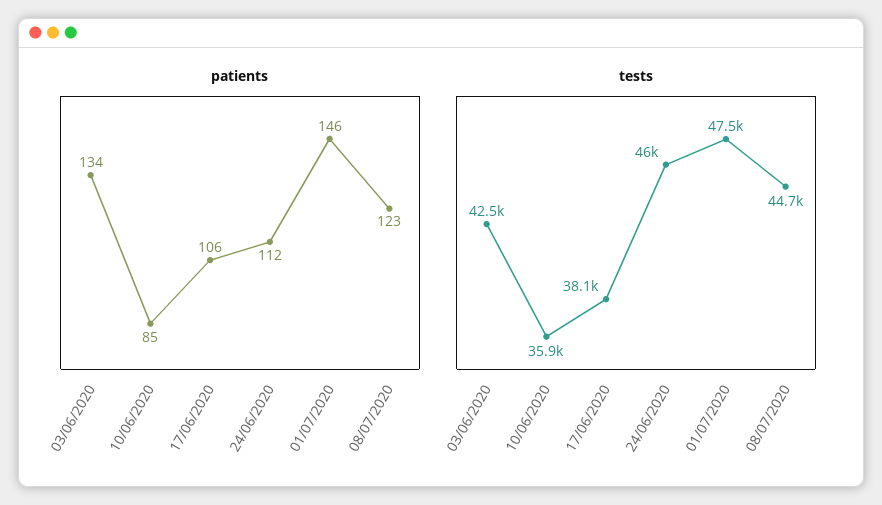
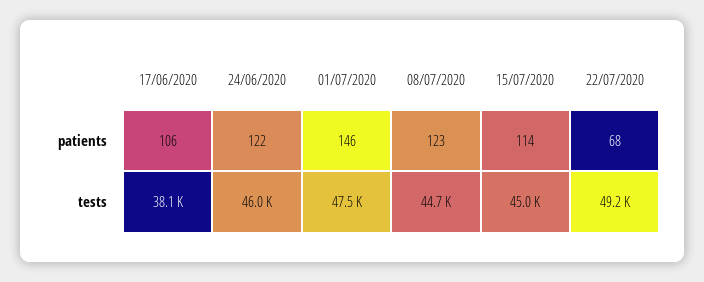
patients, 03/06/2020: 134 -> none
patients, 10/06/2020: 85 -> none
patients, 24/06/2020: 112 -> 122
tests, 03/06/2020: 42500 -> none
tests, 10/06/2020: 35900 -> none
patients, 15/07/2020: none -> 114
patients, 22/07/2020: none -> 68
tests, 15/07/2020: none -> 45000
tests, 22/07/2020: none -> 49200

